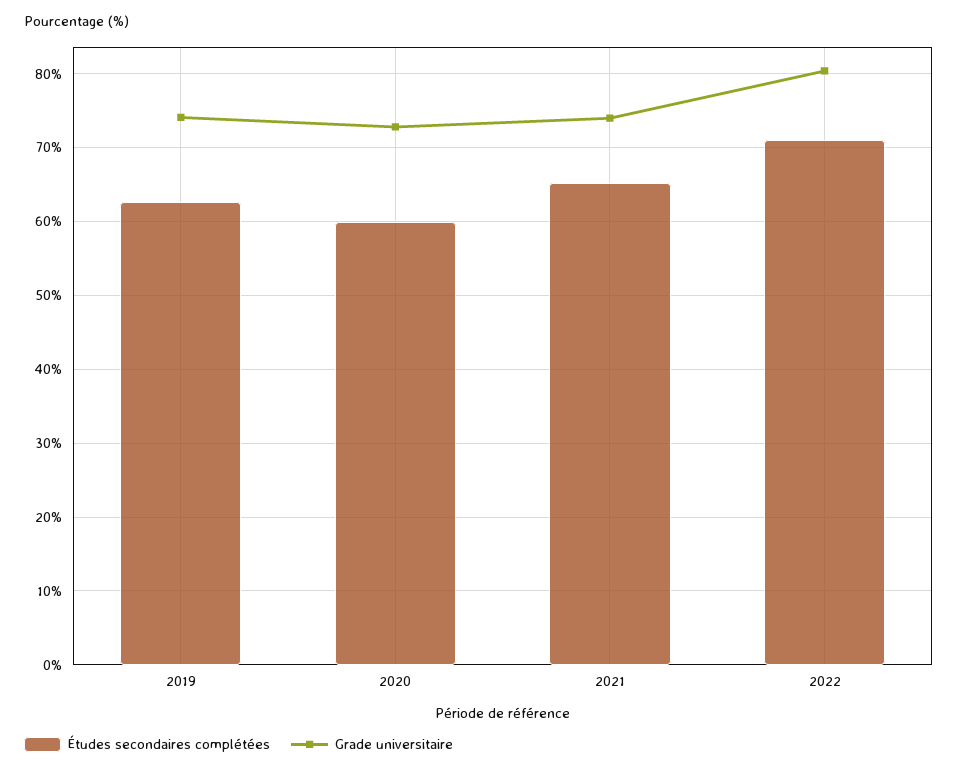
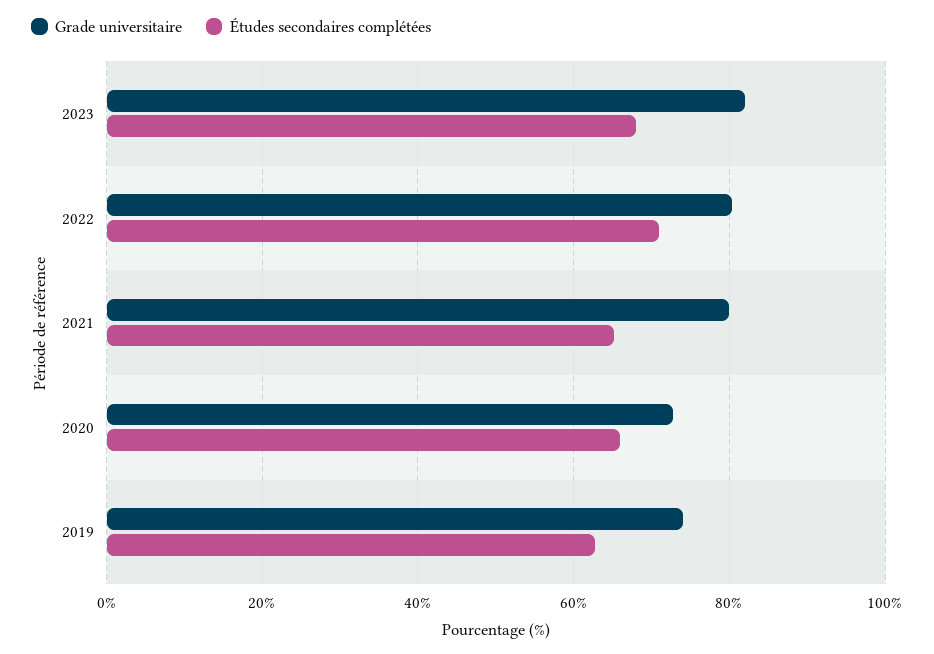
Études secondaires complétées, 2020: 60 -> 66
Grade universitaire, 2021: 74 -> 80
Grade universitaire, 2023: none -> 82
Études secondaires complétées, 2023: none -> 68

